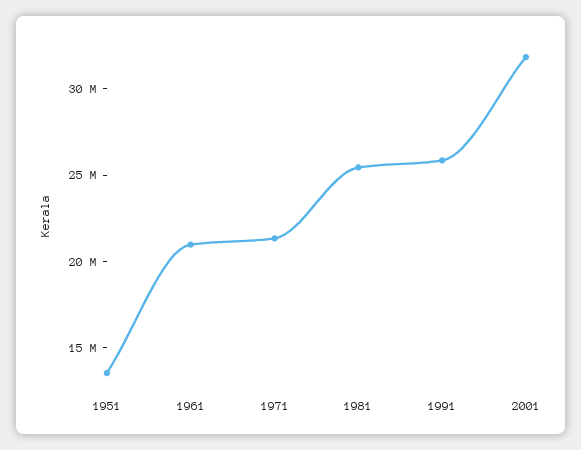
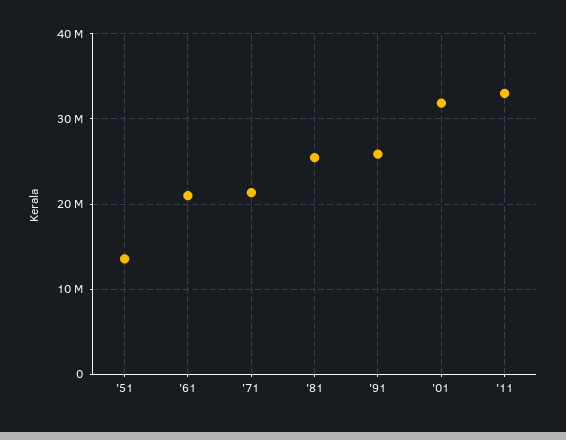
'11: none -> 33000000

